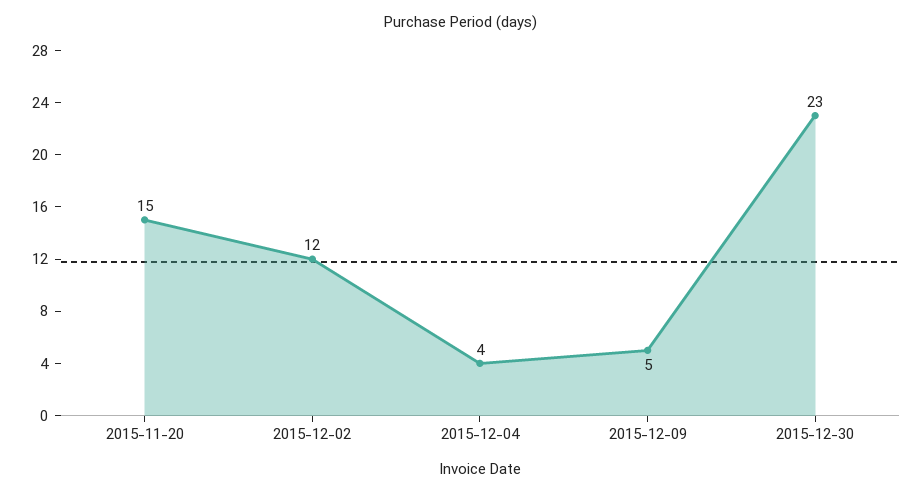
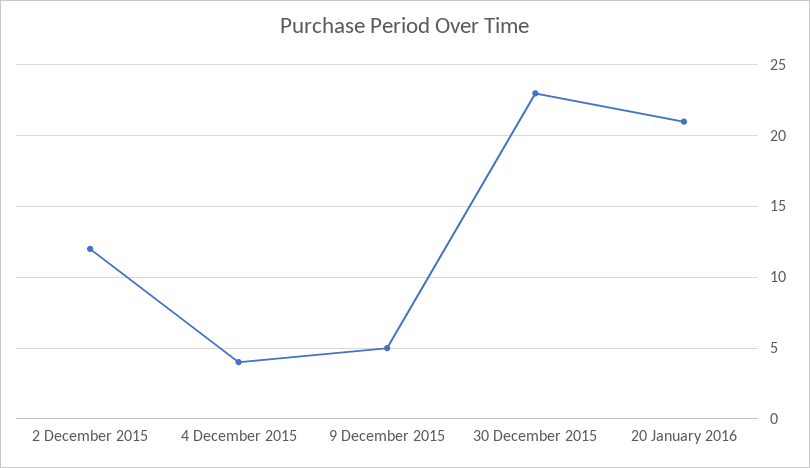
2015-11-20: 15 -> none
20 January 2016: none -> 21

